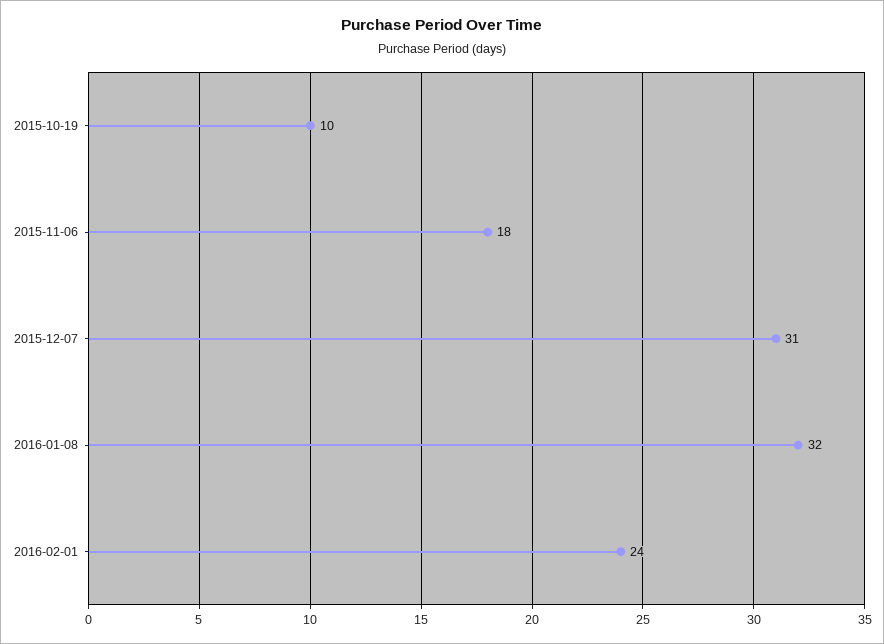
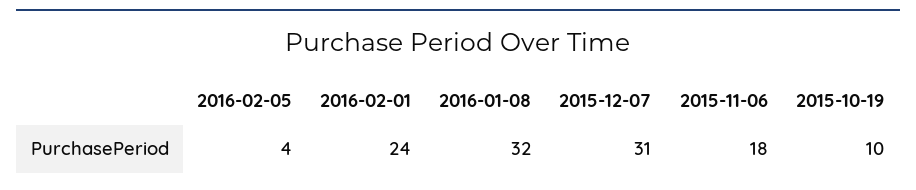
2016-02-05: none -> 4

